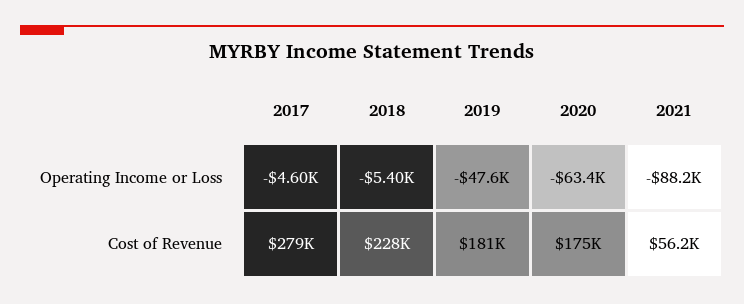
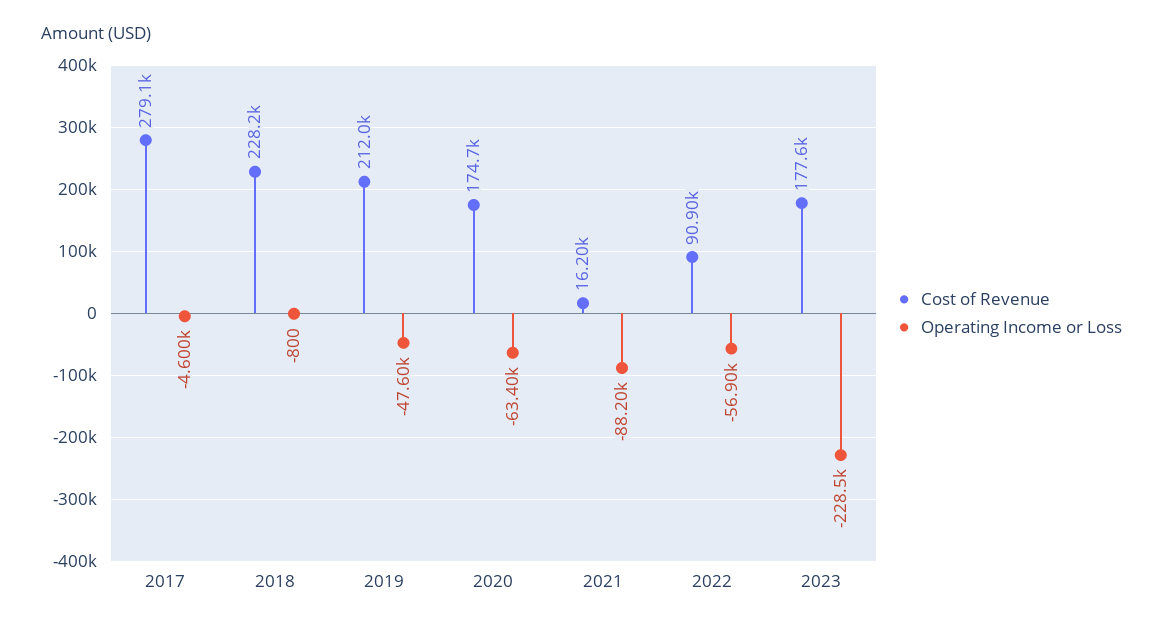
Operating Income or Loss, 2018: -5400 -> -800
Cost of Revenue, 2019: 181000 -> 212000
Cost of Revenue, 2021: 56200 -> 16200
Cost of Revenue, 2022: none -> 90900
Operating Income or Loss, 2022: none -> -56900
Cost of Revenue, 2023: none -> 177600
Operating Income or Loss, 2023: none -> -228500

